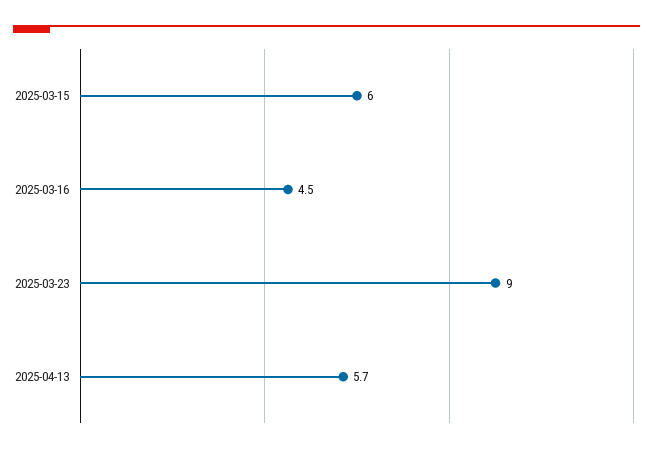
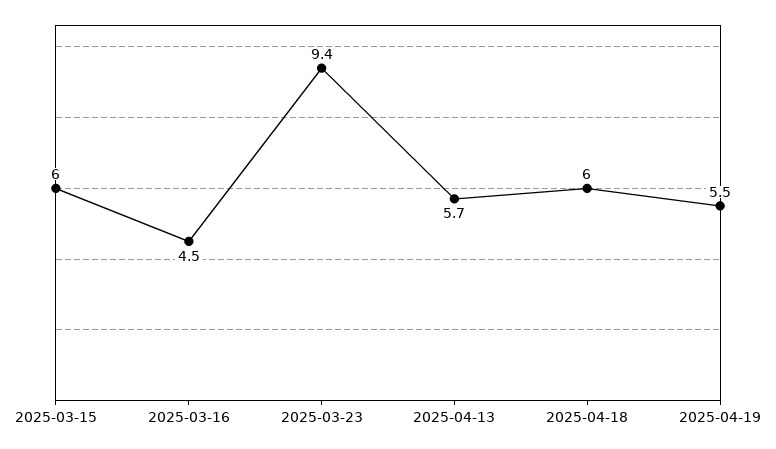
2025-03-23: 9 -> 9.4
2025-04-18: none -> 6
2025-04-19: none -> 5.5

